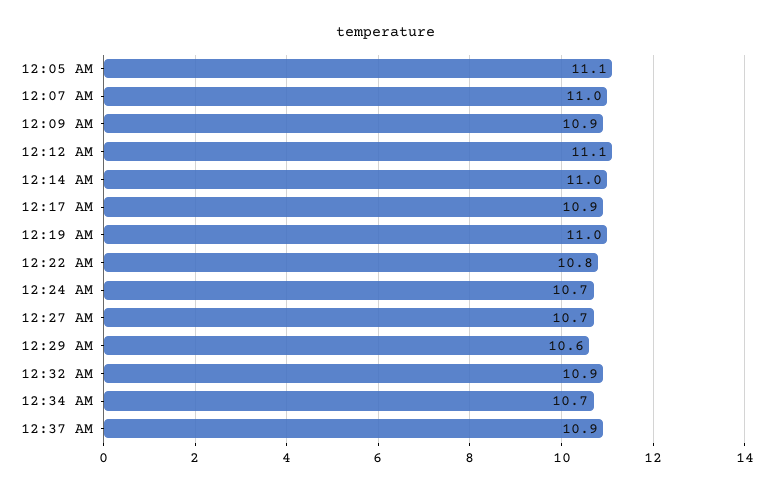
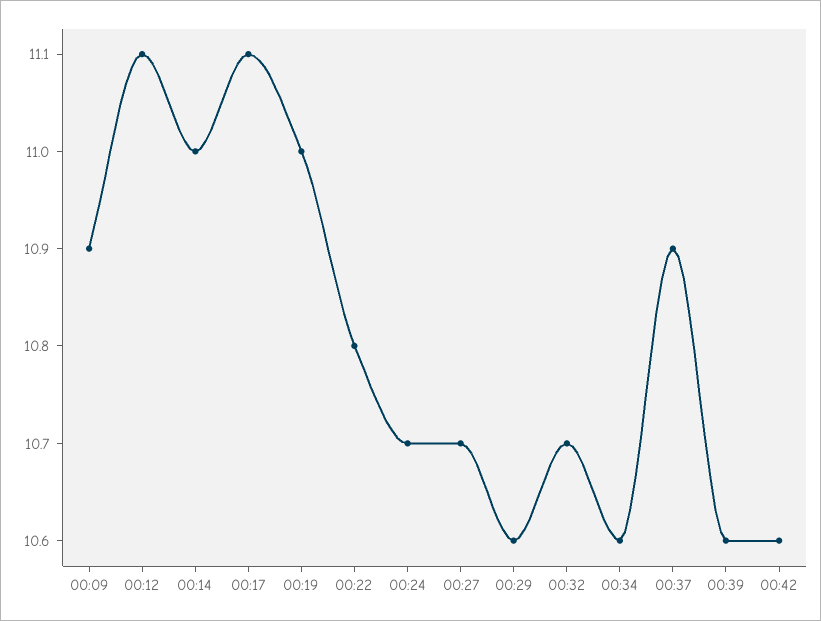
12:05 AM: 11.1 -> none
12:07 AM: 11 -> none
12:17 AM: 10.9 -> 11.1
12:32 AM: 10.9 -> 10.7
12:34 AM: 10.7 -> 10.6
00:39: none -> 10.6
00:42: none -> 10.6

